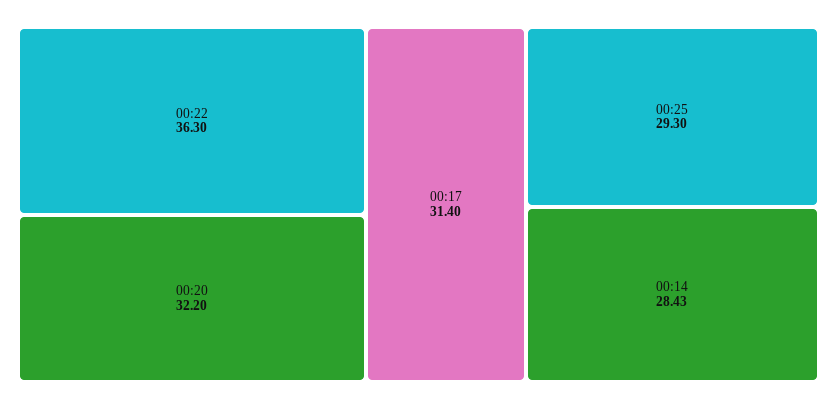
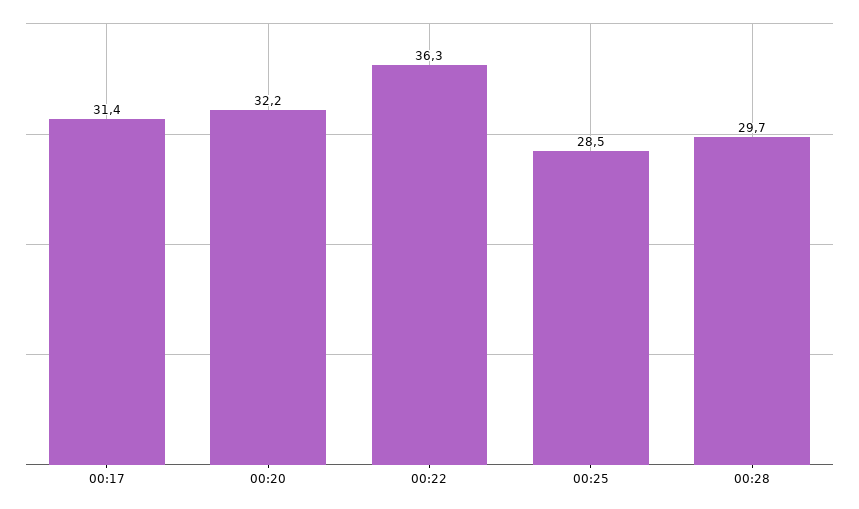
00:25: 29.3 -> 28.5
00:14: 28.43 -> none
00:28: none -> 29.7

